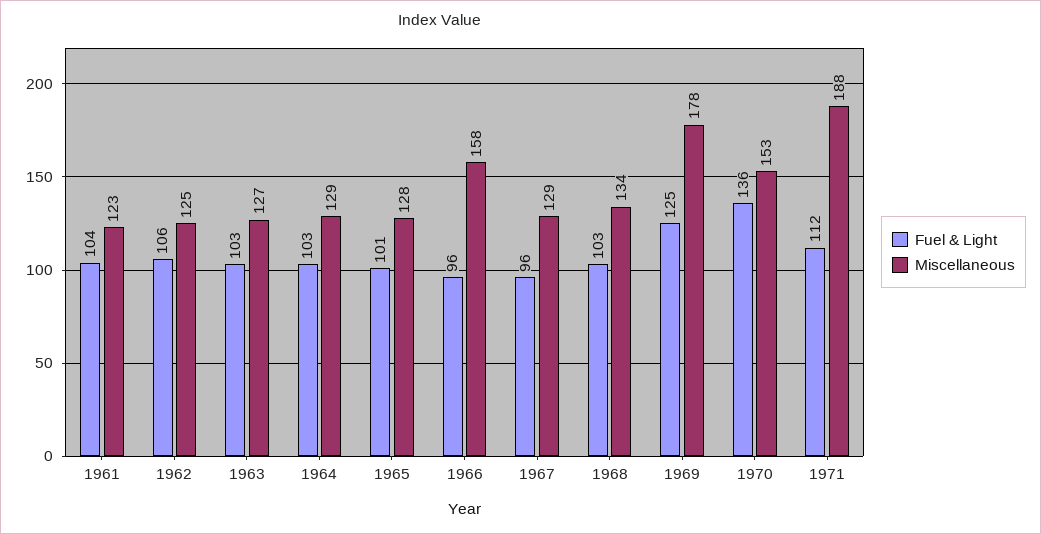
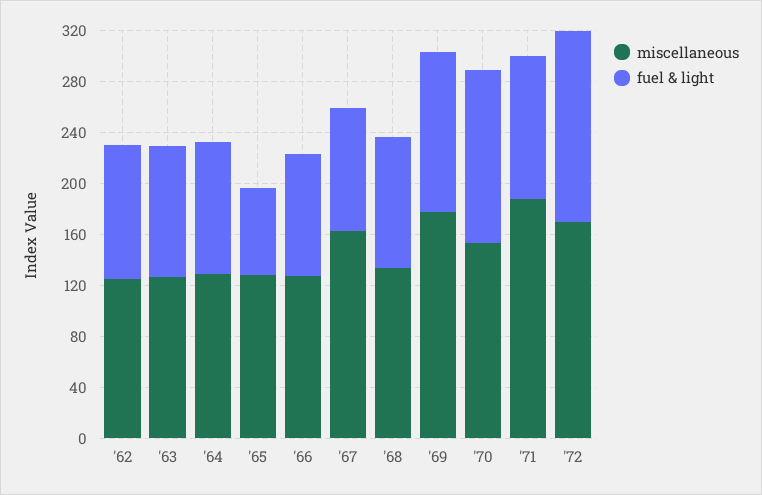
Fuel & Light, 1961: 104 -> none
Miscellaneous, 1961: 123 -> none
Fuel & Light, 1965: 101 -> 70
Miscellaneous, 1966: 158 -> 130
Miscellaneous, 1967: 129 -> 160
Miscellaneous, '72: none -> 170
Fuel & Light, '72: none -> 150

